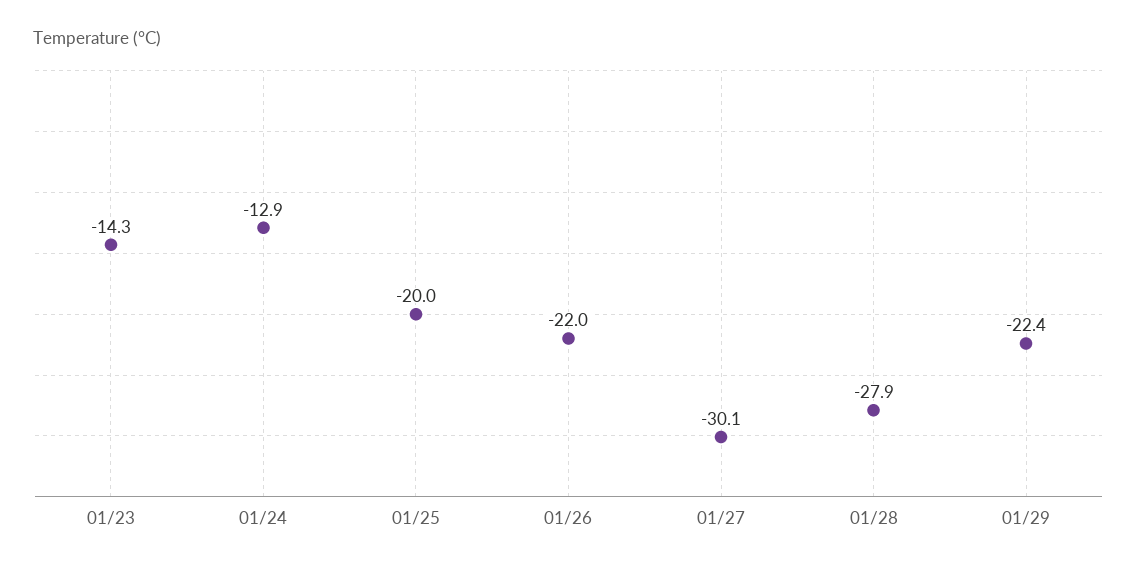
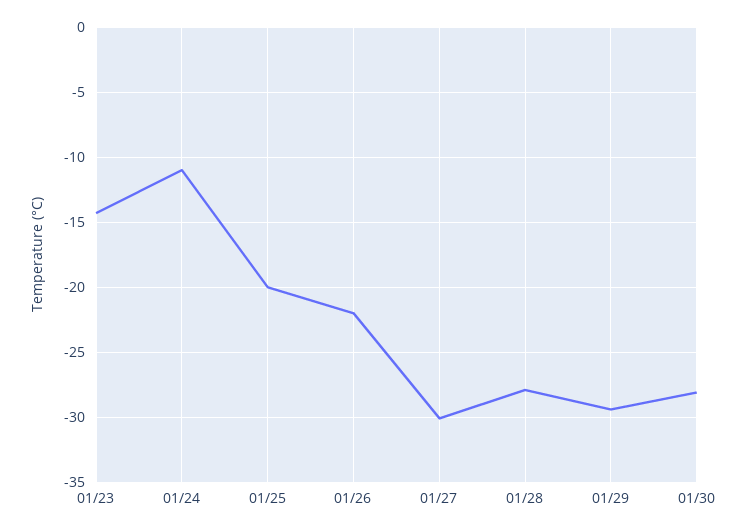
01/24: -12.9 -> -11
01/29: -22.4 -> -29.5
01/30: none -> -28

